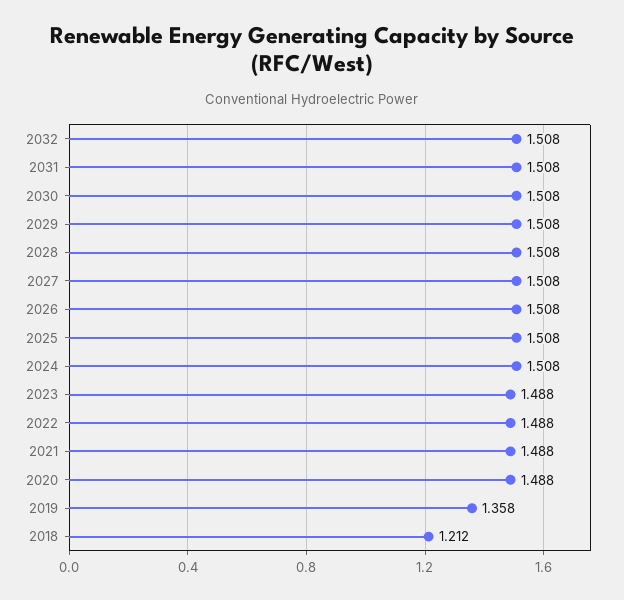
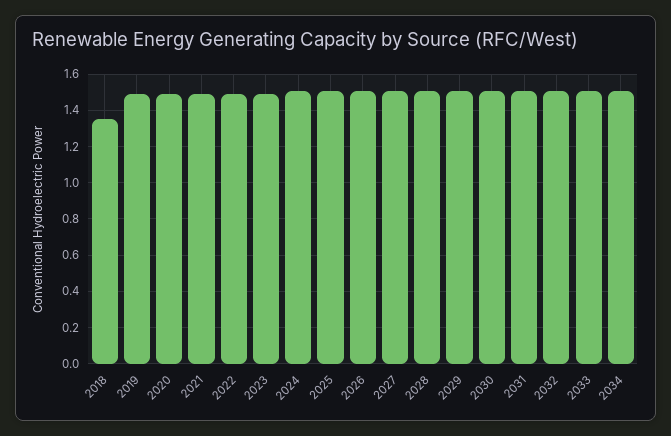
2019: 1.358 -> 1.5
2018: 1.212 -> 1.35
2033: none -> 1.5
2034: none -> 1.5

